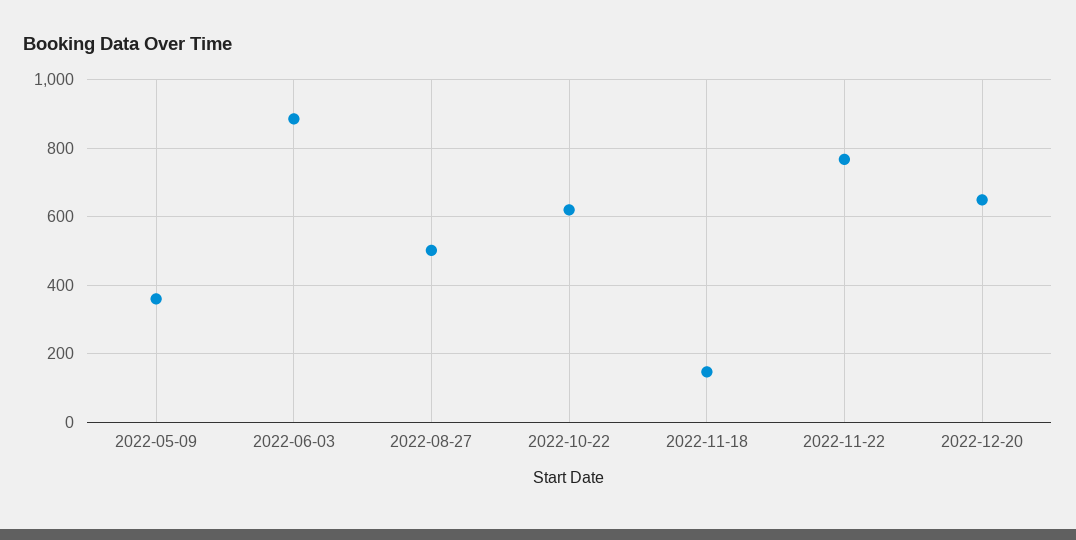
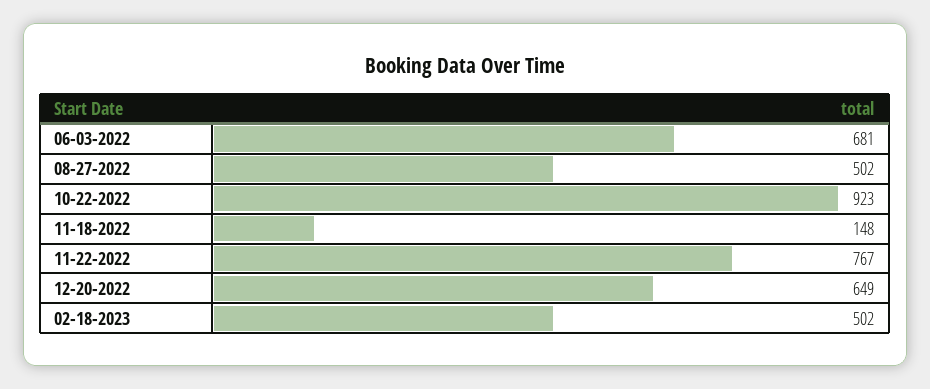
2022-05-09: 360 -> none
2022-06-03: 880 -> 681
2022-10-22: 620 -> 923
02-18-2023: none -> 502

